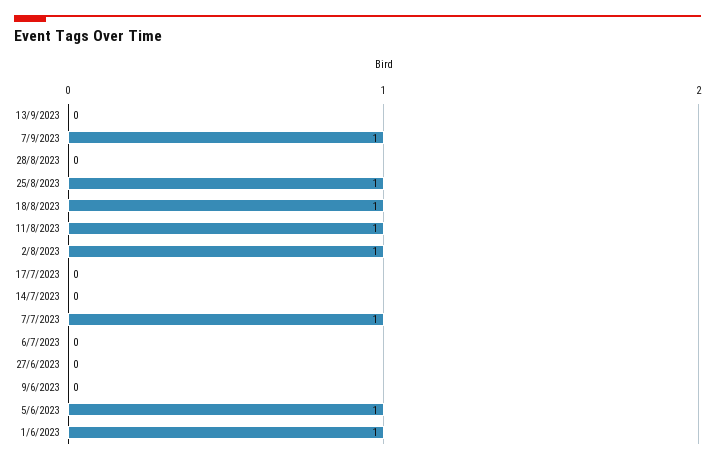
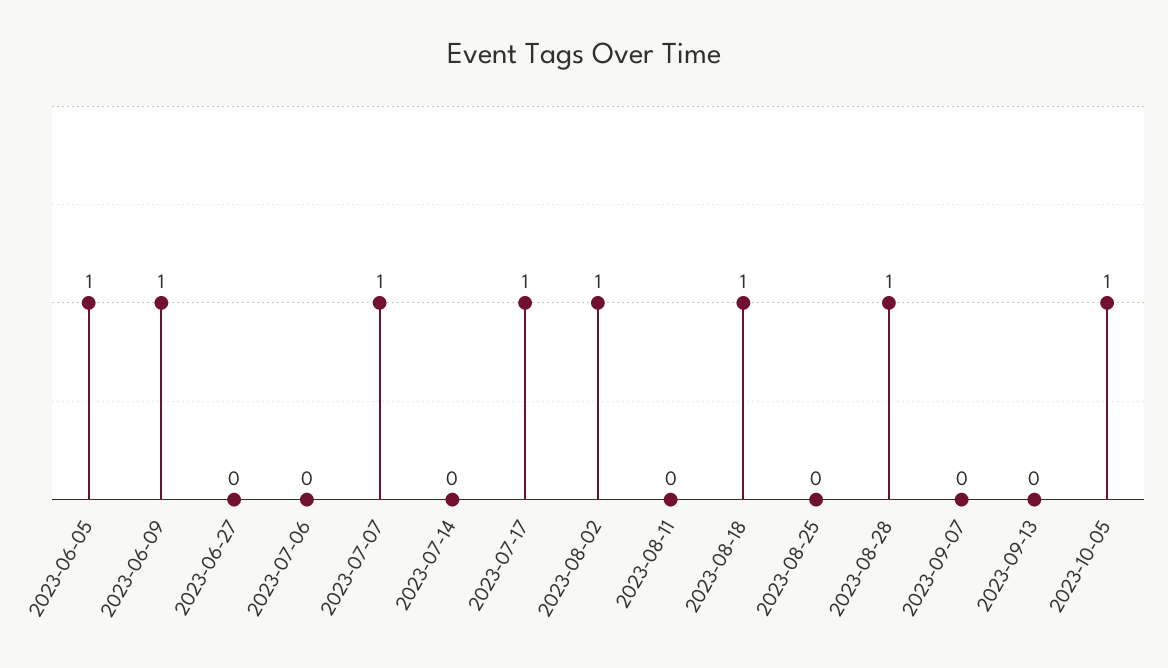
7/9/2023: 1 -> 0
28/8/2023: 0 -> 1
25/8/2023: 1 -> 0
11/8/2023: 1 -> 0
17/7/2023: 0 -> 1
9/6/2023: 0 -> 1
1/6/2023: 1 -> none
2023-10-05: none -> 1

